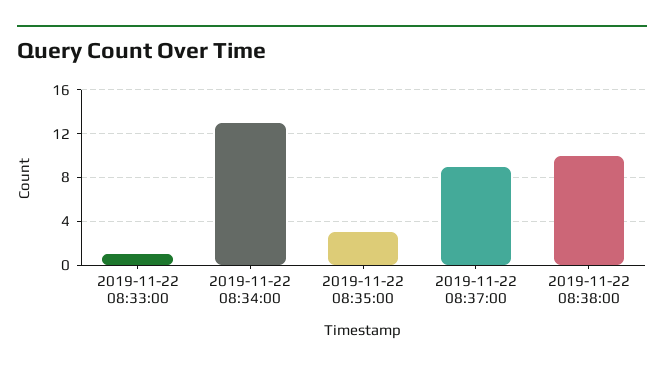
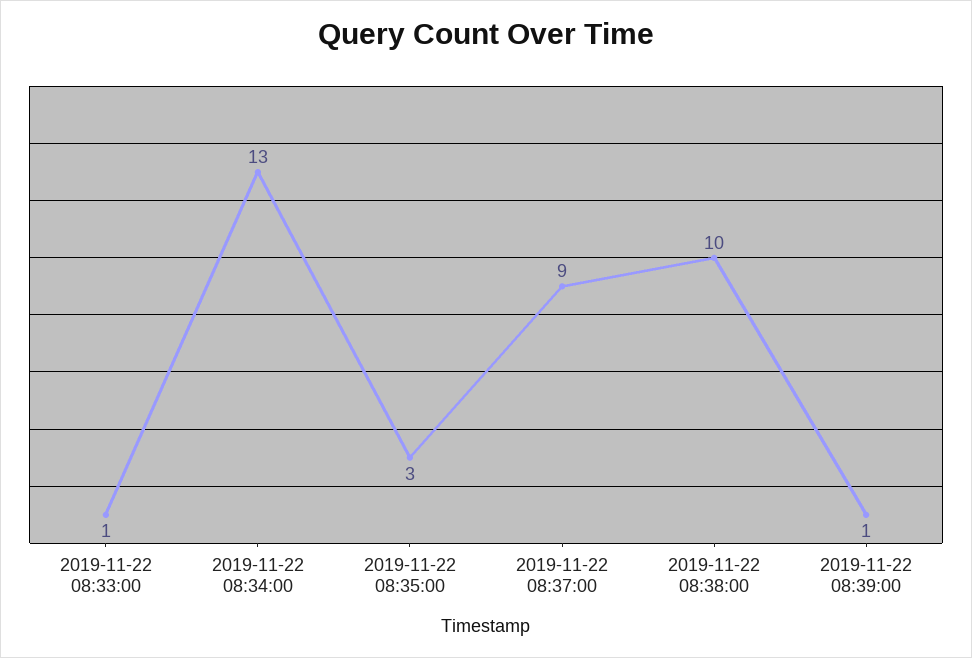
2019-11-22 08:39:00: none -> 1

